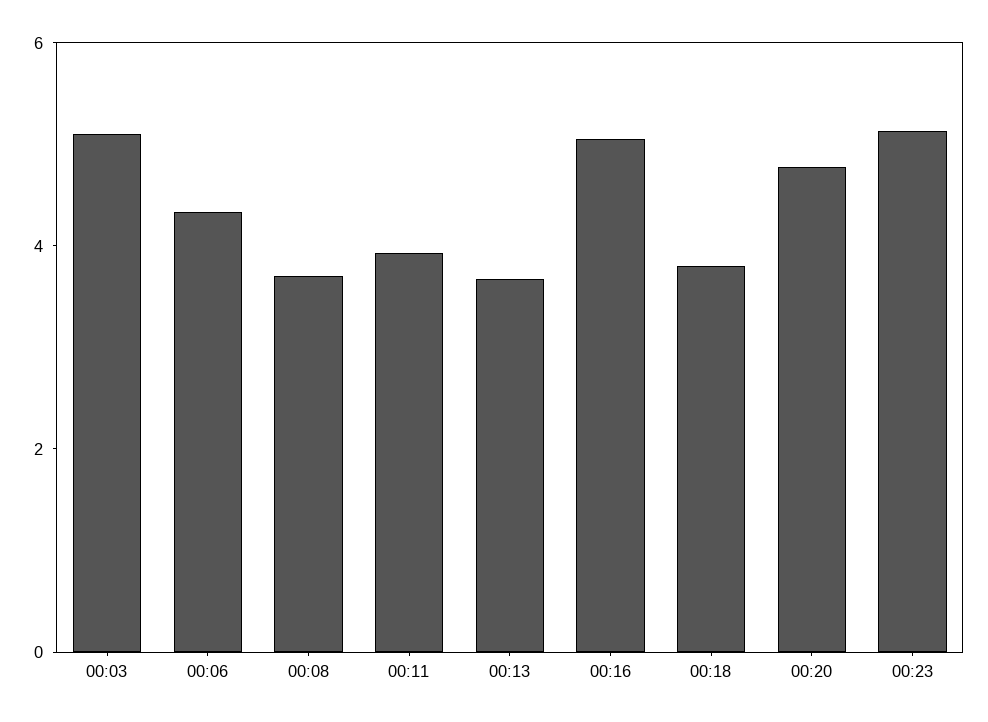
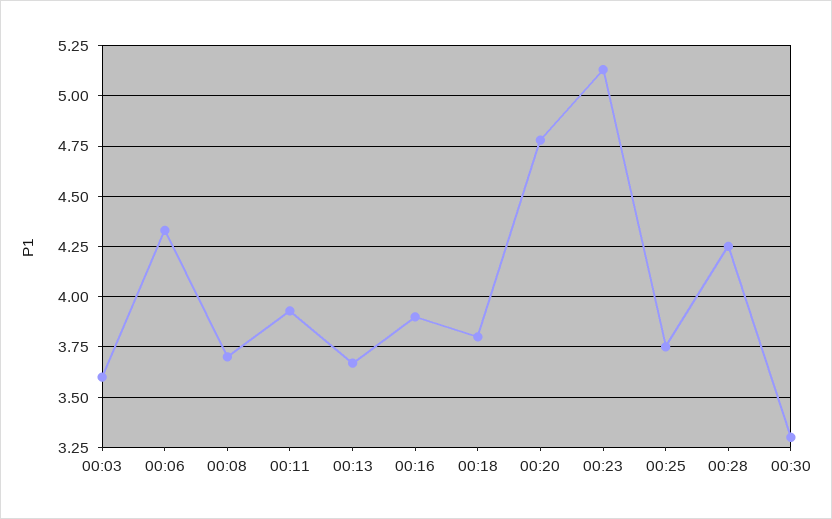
00:03: 5 -> 3.6
00:16: 5 -> 3.9
00:25: none -> 3.75
00:28: none -> 4.25
00:30: none -> 3.3

